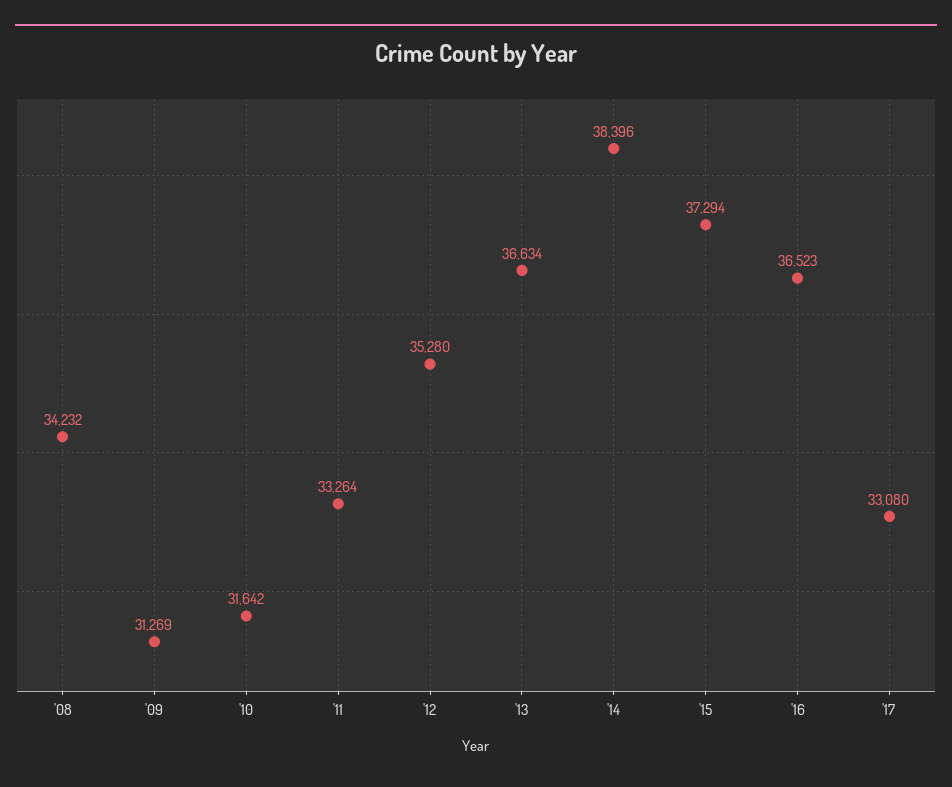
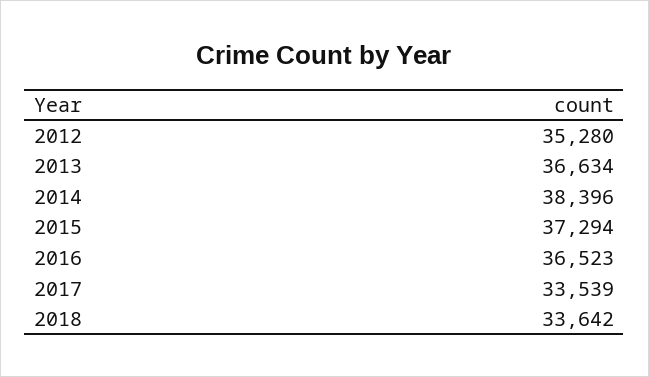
'08: 34232 -> none
'09: 31269 -> none
'10: 31642 -> none
'11: 33264 -> none
'17: 33080 -> 33539
2018: none -> 33642

